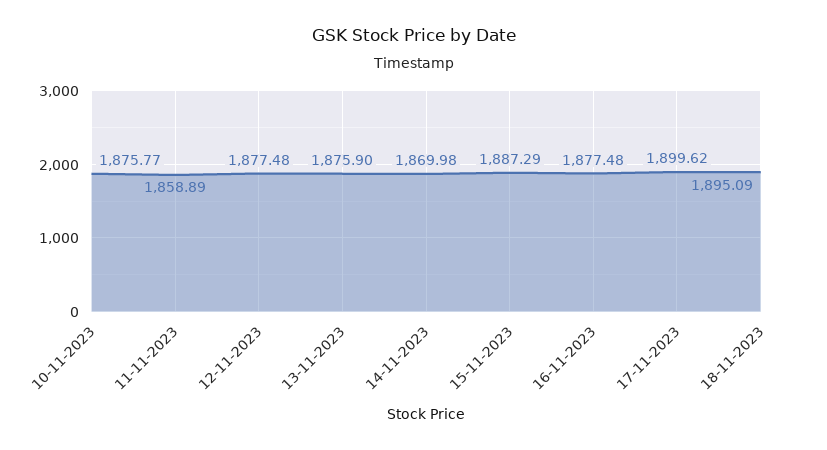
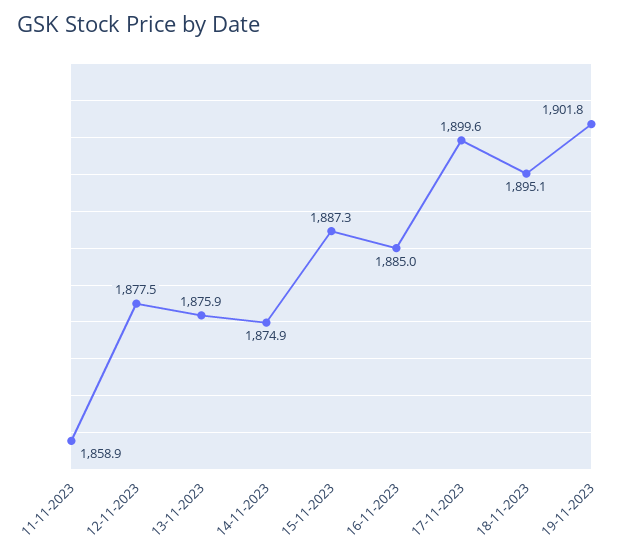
10-11-2023: 1875.77 -> none
14-11-2023: 1869.98 -> 1874.9
16-11-2023: 1877.48 -> 1885
19-11-2023: none -> 1901.8

